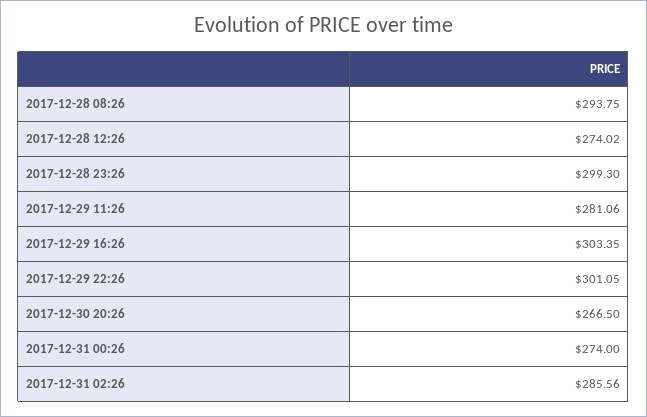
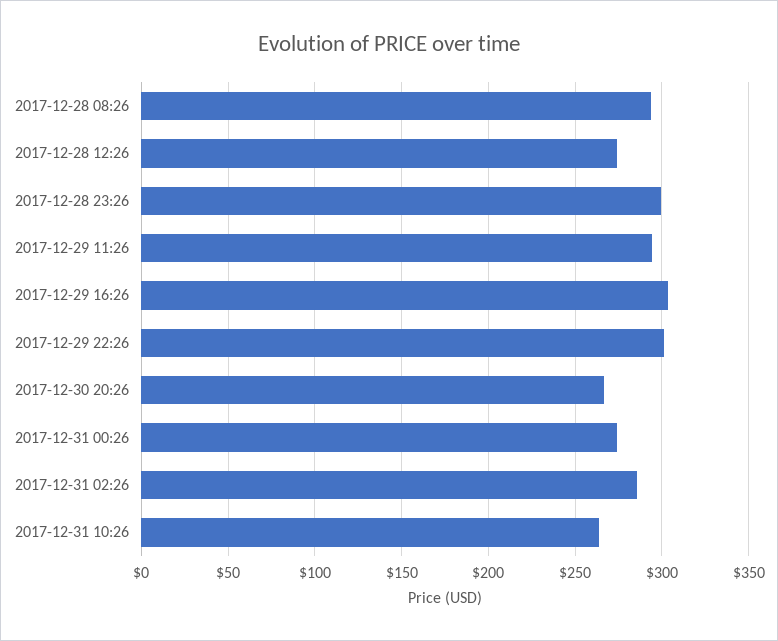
2017-12-29 11:26: 281.06 -> 295
2017-12-31 10:26: none -> 265

